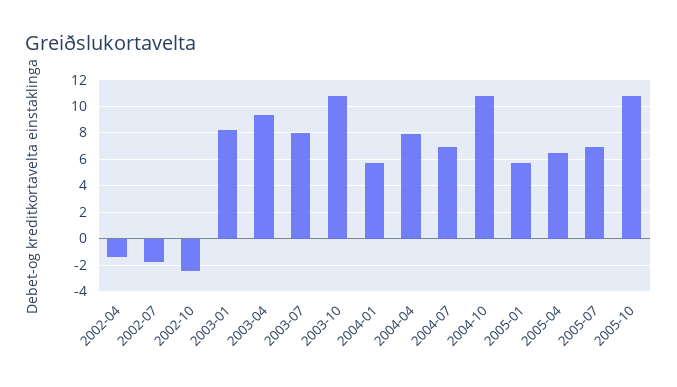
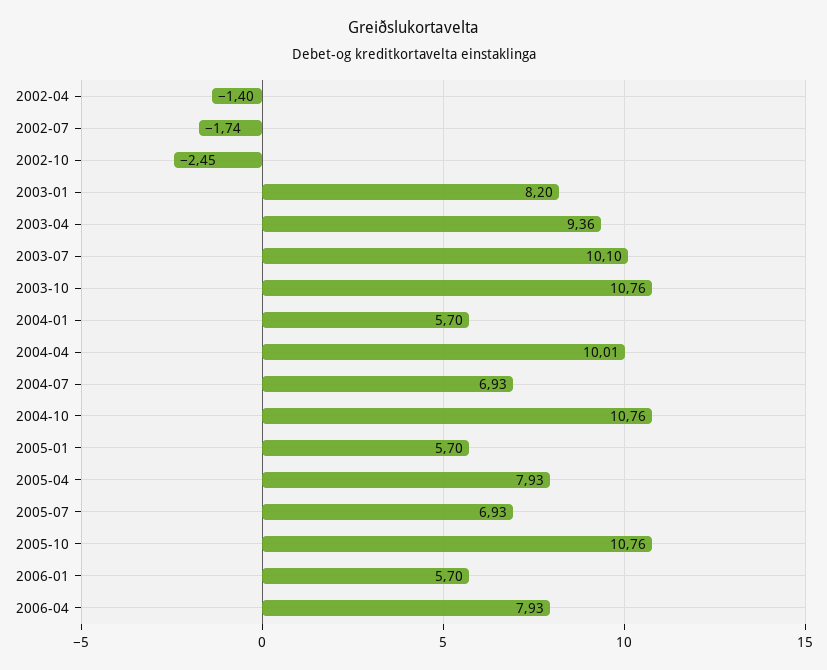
2003-07: 8 -> 10.1
2004-04: 8 -> 10.01
2005-04: 6.5 -> 7.93
2006-01: none -> 5.7
2006-04: none -> 7.93

